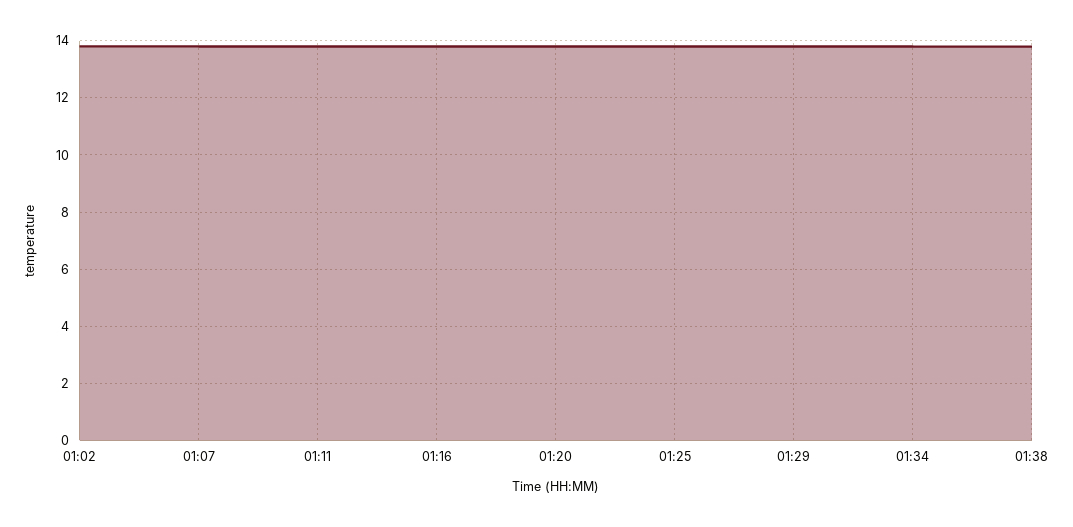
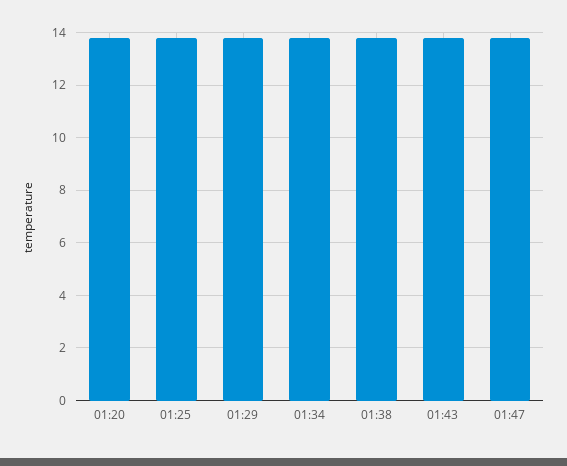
01:02: 13.75 -> none
01:07: 13.75 -> none
01:11: 13.75 -> none
01:16: 13.75 -> none
01:43: none -> 13.75
01:47: none -> 13.75

